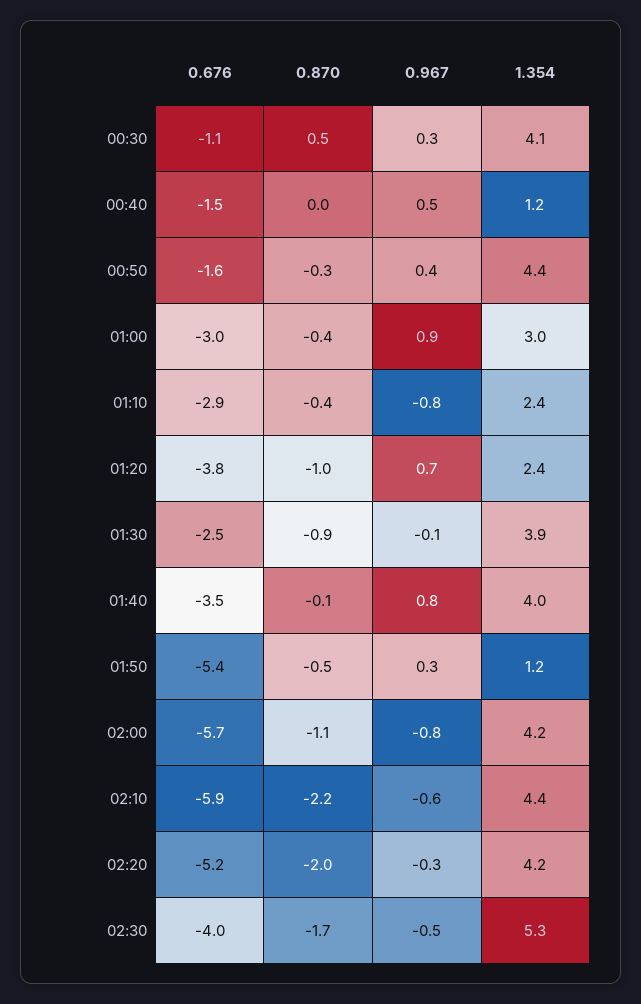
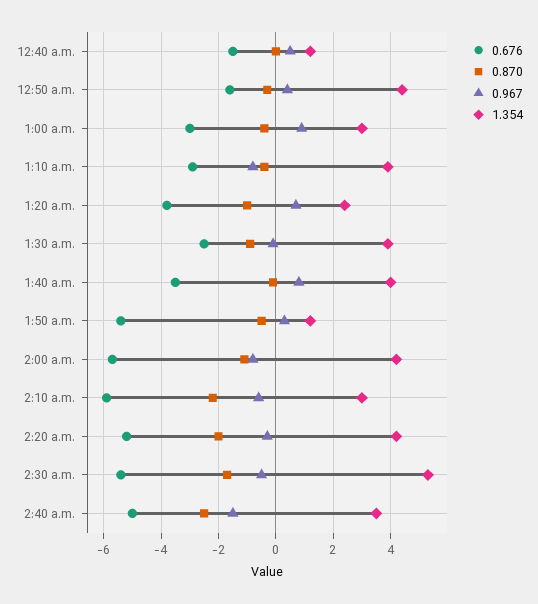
0.676, 00:30: -1.1 -> none
0.870, 00:30: 0.5 -> none
0.967, 00:30: 0.3 -> none
1.354, 00:30: 4.1 -> none
1.354, 01:10: 2.4 -> 4
1.354, 02:10: 4.4 -> 3
0.676, 02:30: -4 -> -5.5
0.676, 2:40 a.m.: none -> -5
0.870, 2:40 a.m.: none -> -2.5
0.967, 2:40 a.m.: none -> -1.5
1.354, 2:40 a.m.: none -> 3.5

